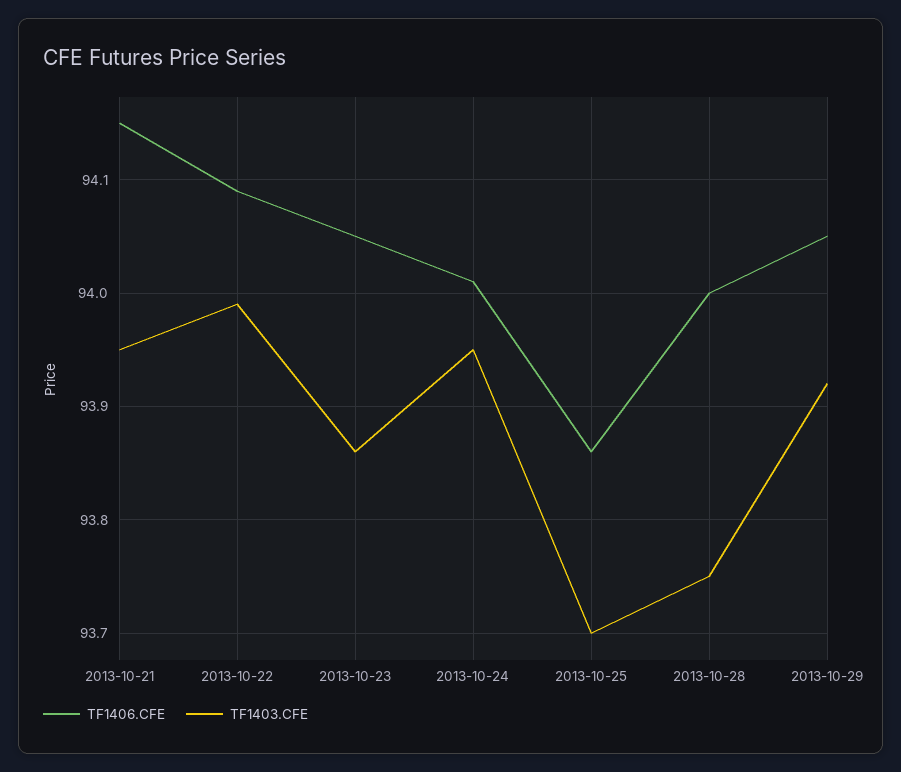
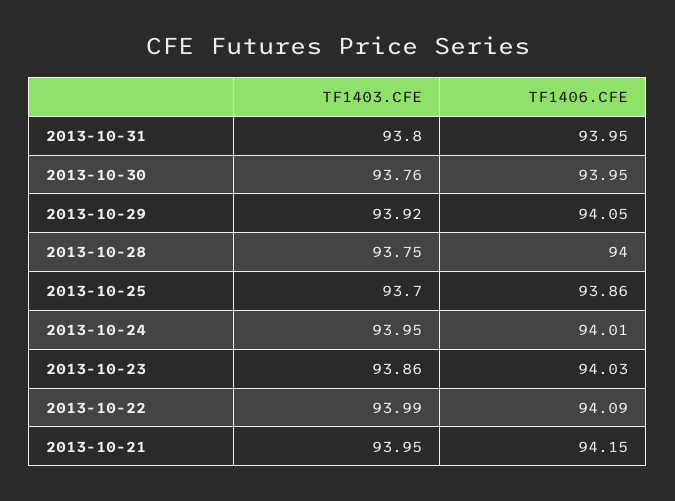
TF1406.CFE, 2013-10-23: 94.05 -> 94.03
TF1403.CFE, 2013-10-31: none -> 93.8
TF1406.CFE, 2013-10-31: none -> 93.95
TF1403.CFE, 2013-10-30: none -> 93.76
TF1406.CFE, 2013-10-30: none -> 93.95

